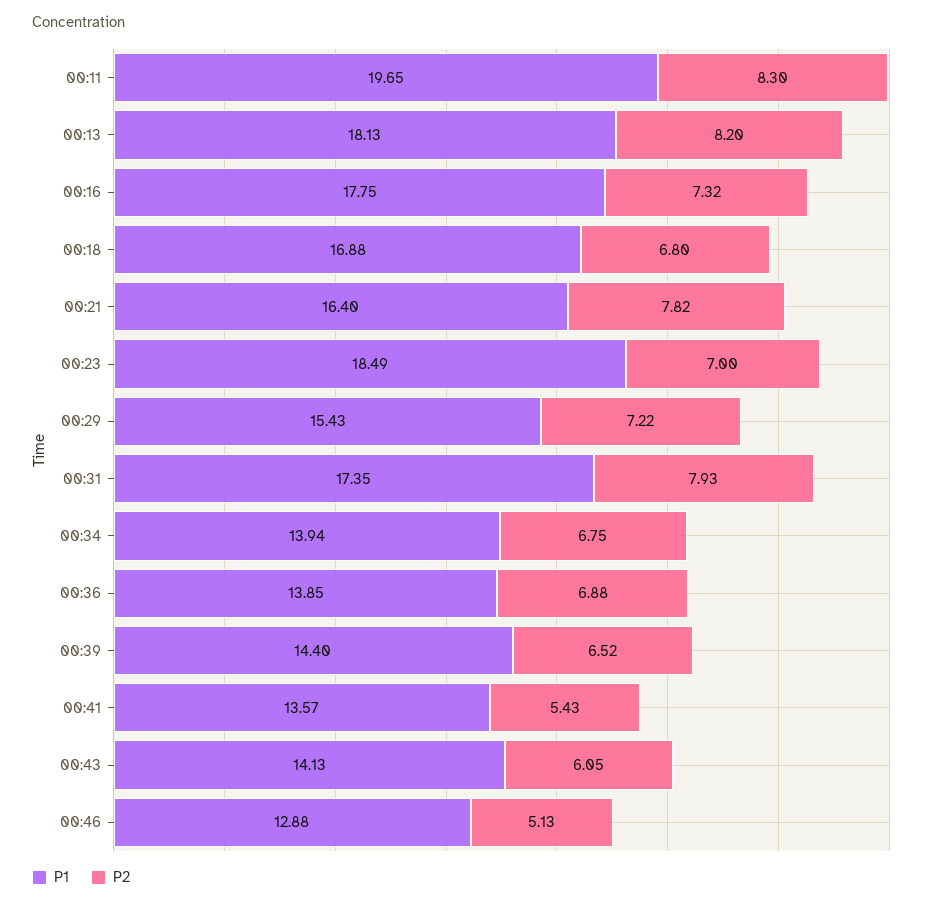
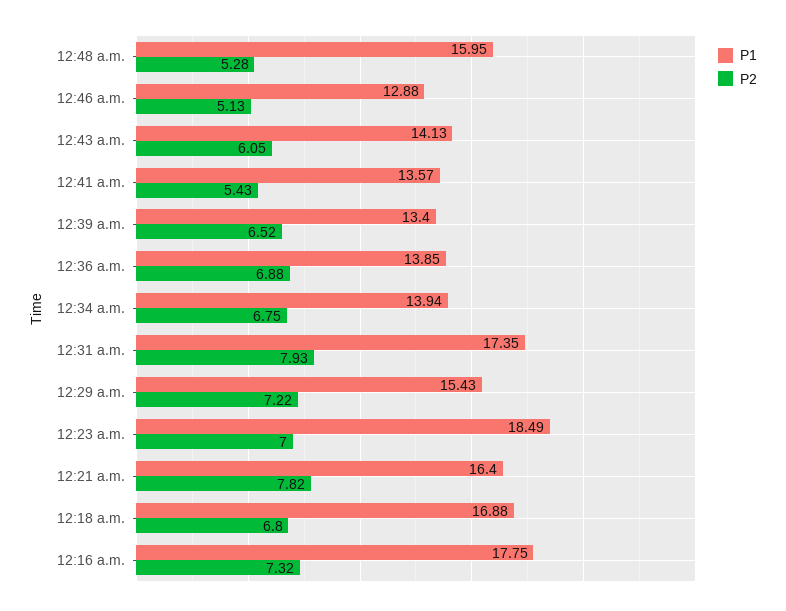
P1, 00:11: 19.65 -> none
P2, 00:11: 8.3 -> none
P1, 00:13: 18.13 -> none
P2, 00:13: 8.2 -> none
P1, 00:39: 14.4 -> 13.4
P1, 12:48 a.m.: none -> 15.95
P2, 12:48 a.m.: none -> 5.28

